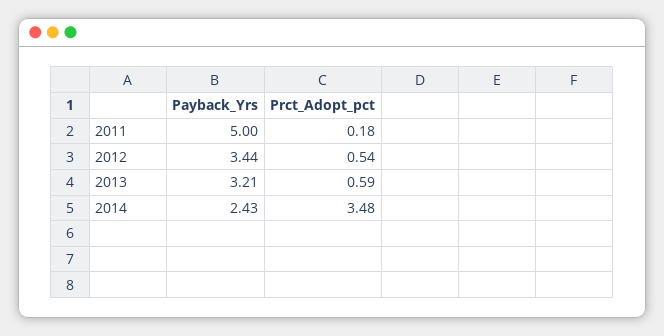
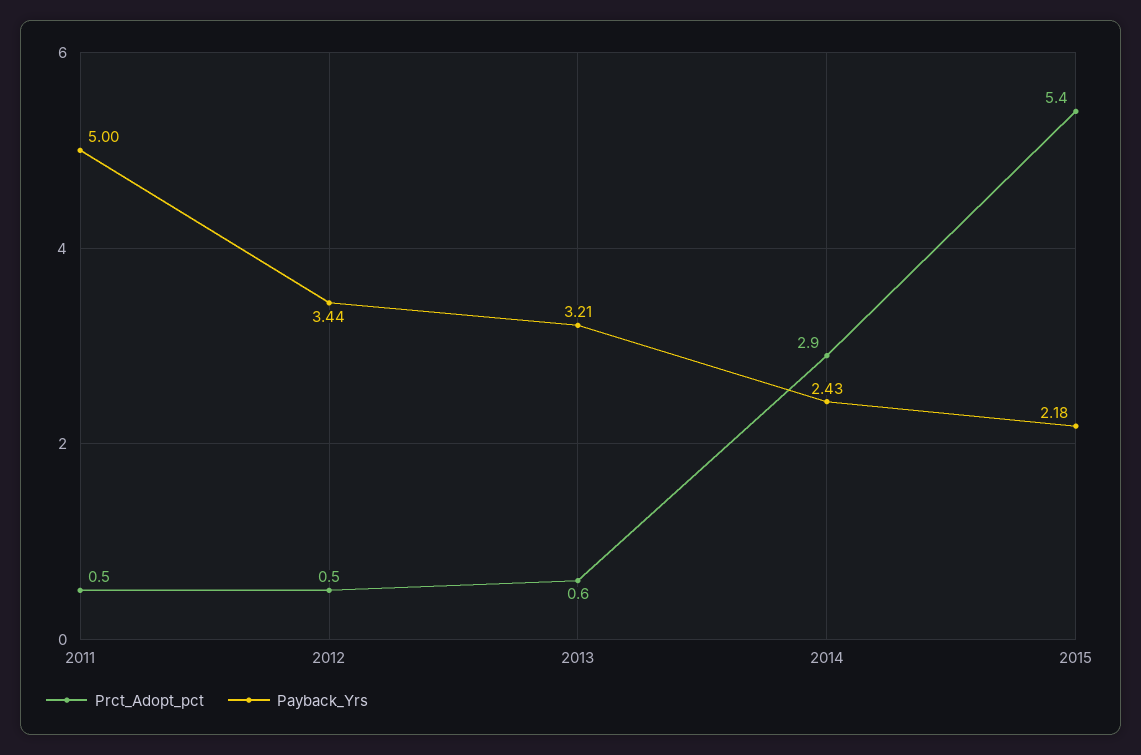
Prct_Adopt_pct, 2011: 0.18 -> 0.5
Prct_Adopt_pct, 2014: 3.48 -> 2.9
Prct_Adopt_pct, 2015: none -> 5.4
Payback_Yrs, 2015: none -> 2.18

